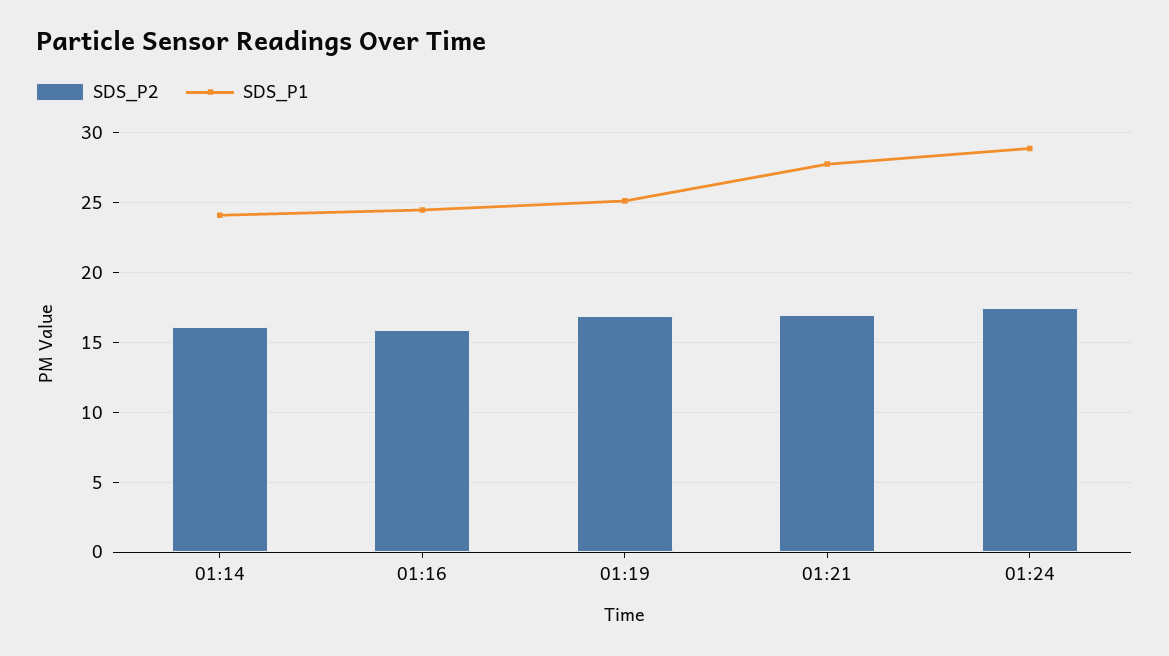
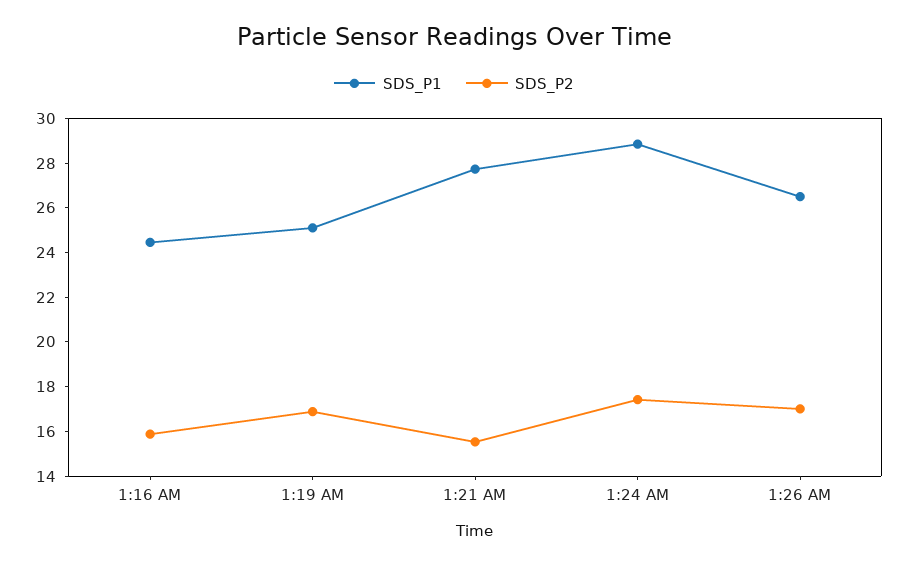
SDS_P2, 01:14: 16 -> none
SDS_P1, 01:14: 24 -> none
SDS_P2, 01:21: 17 -> 15.5
SDS_P1, 1:26 AM: none -> 26.5
SDS_P2, 1:26 AM: none -> 17

